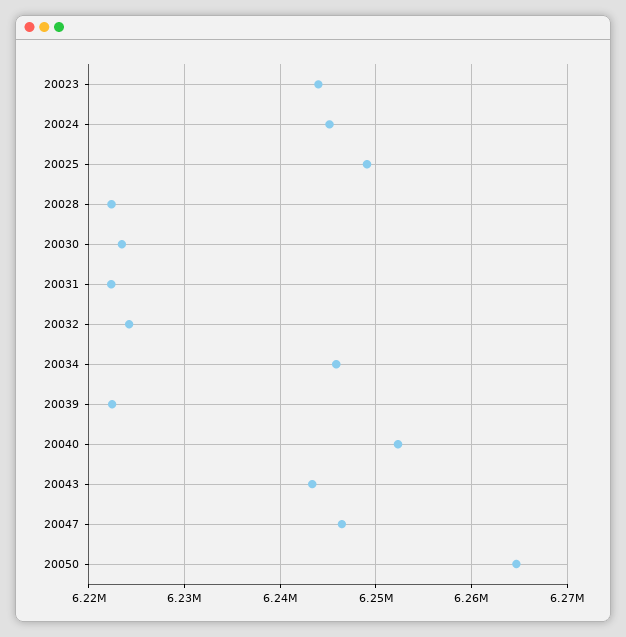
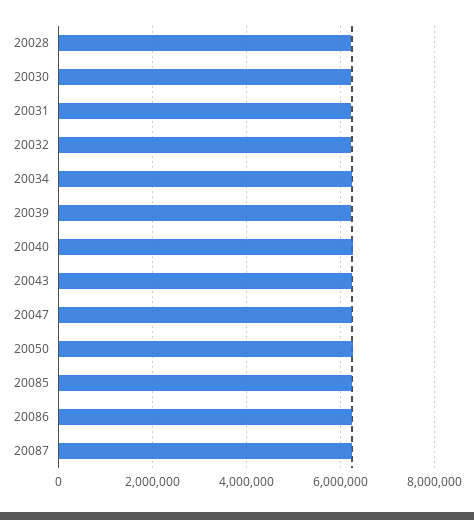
20023: 6244000 -> none
20024: 6245000 -> none
20025: 6249000 -> none
20085: none -> 6200000
20086: none -> 6200000
20087: none -> 6200000

